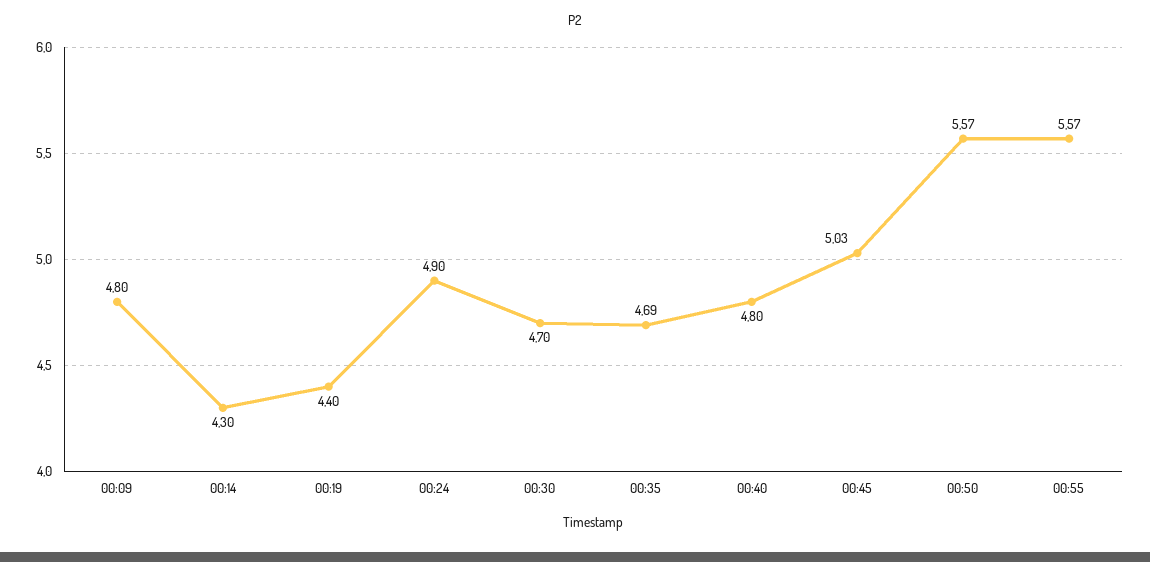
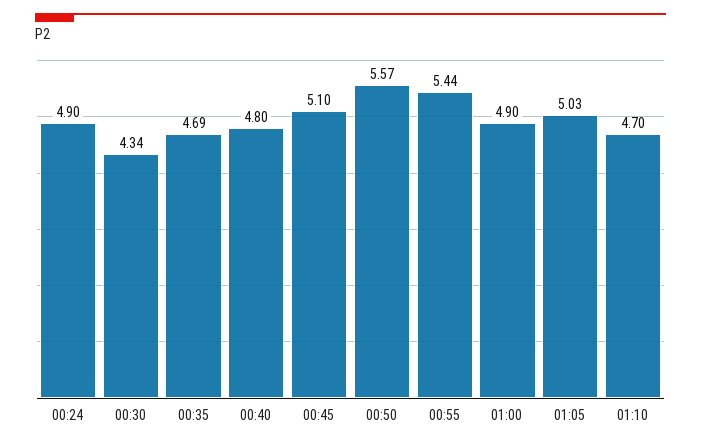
00:09: 4.8 -> none
00:14: 4.3 -> none
00:19: 4.4 -> none
00:30: 4.7 -> 4.34
00:45: 5.03 -> 5.1
00:55: 5.57 -> 5.44
01:00: none -> 4.9
01:05: none -> 5.03
01:10: none -> 4.7

